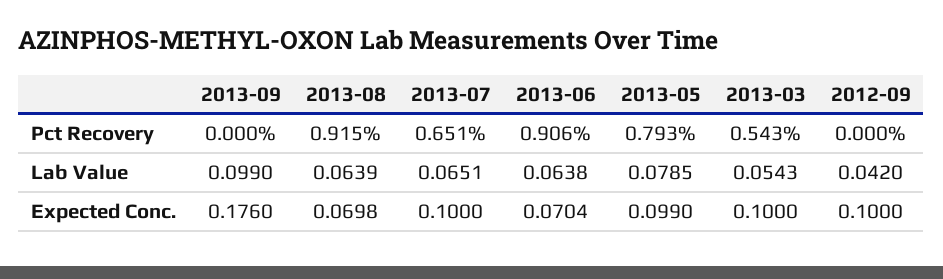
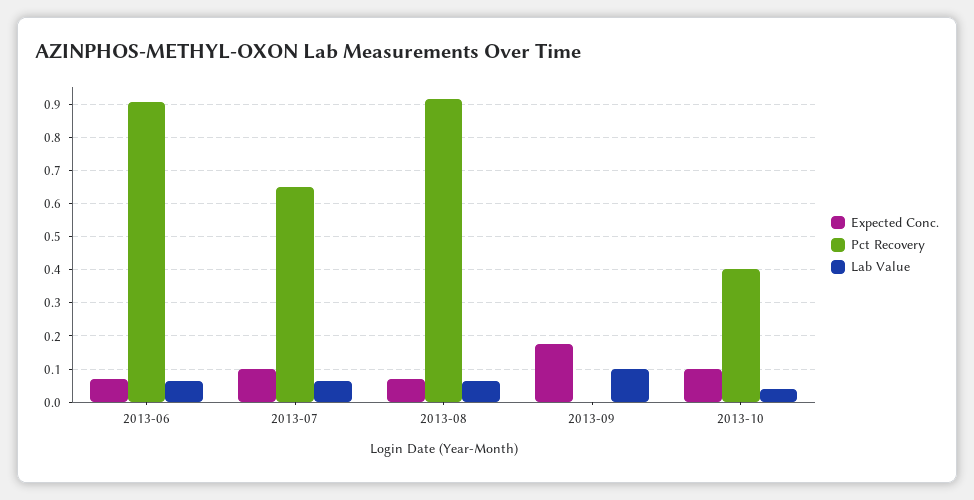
Pct Recovery, 2013-05: 0.793 -> none
Pct Recovery, 2013-03: 0.543 -> none
Pct Recovery, 2012-09: 0 -> none
Lab Value, 2013-05: 0.0785 -> none
Lab Value, 2013-03: 0.0543 -> none
Lab Value, 2012-09: 0.042 -> none
Expected Conc., 2013-05: 0.099 -> none
Expected Conc., 2013-03: 0.1 -> none
Expected Conc., 2012-09: 0.1 -> none
Expected Conc., 2013-10: none -> 0.1
Pct Recovery, 2013-10: none -> 0.4
Lab Value, 2013-10: none -> 0.04

